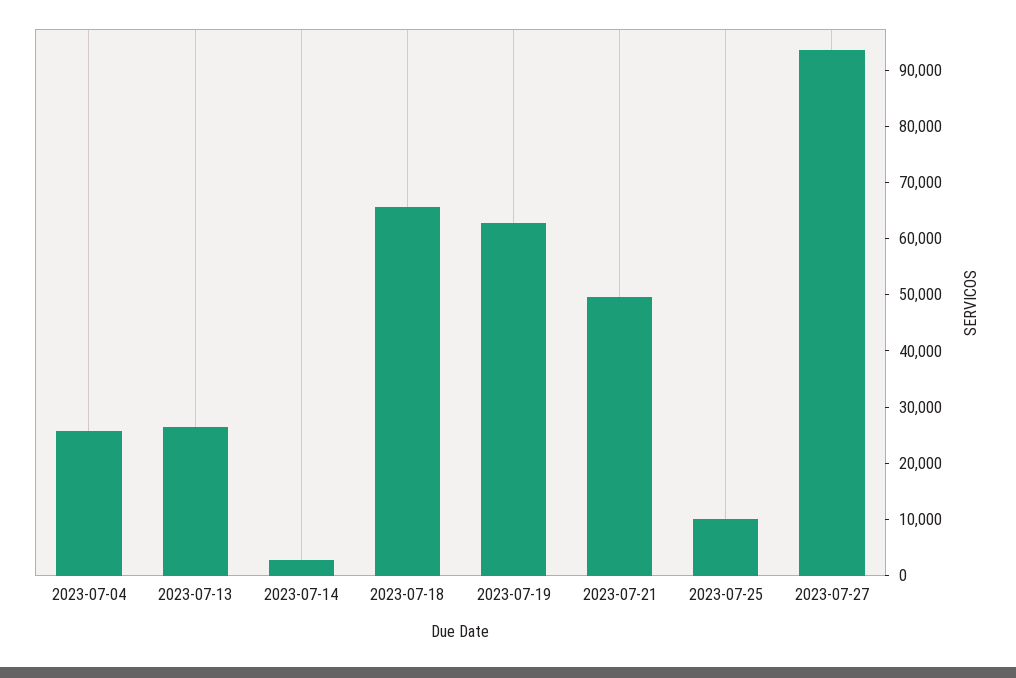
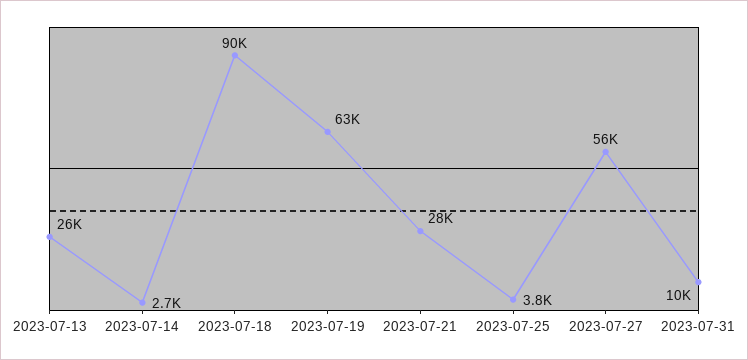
2023-07-04: 26000 -> none
2023-07-18: 66000 -> 90000
2023-07-21: 50000 -> 28000
2023-07-25: 10000 -> 3800
2023-07-27: 94000 -> 56000
2023-07-31: none -> 10000

